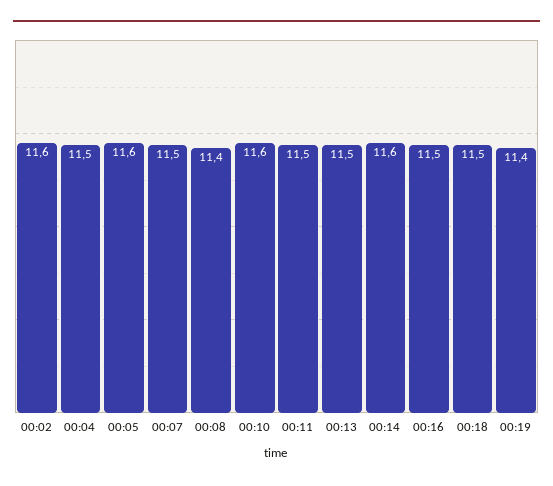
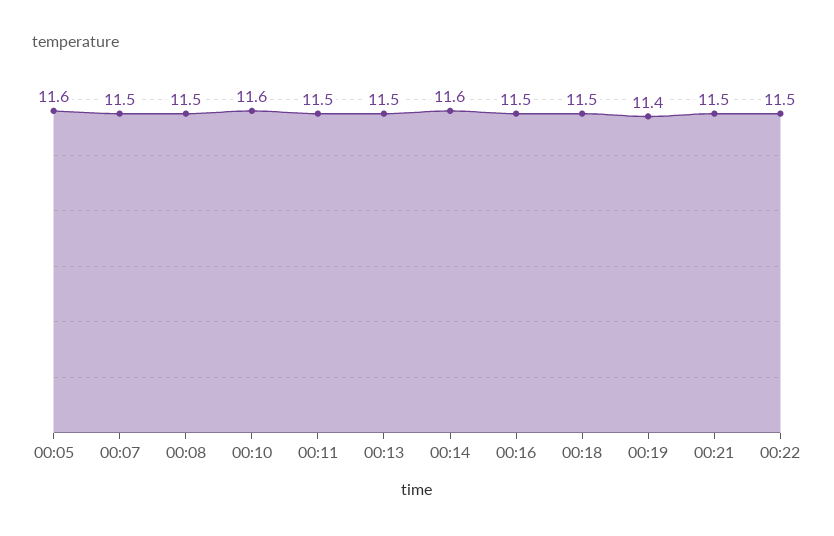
00:02: 11.6 -> none
00:04: 11.5 -> none
00:08: 11.4 -> 11.5
00:21: none -> 11.5
00:22: none -> 11.5

